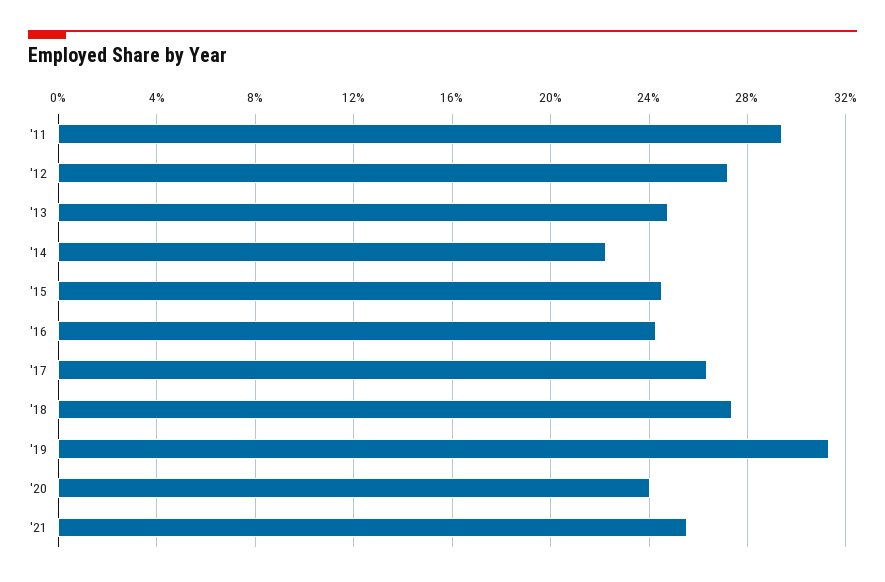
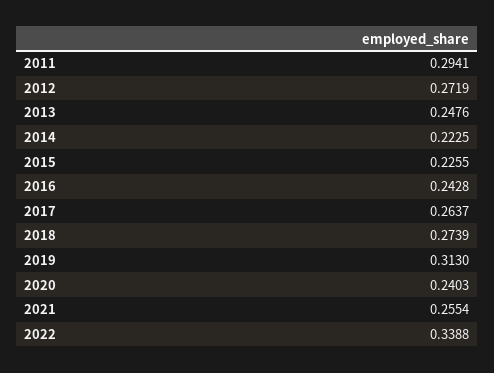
'15: 0.245 -> 0.2255
2022: none -> 0.3388

